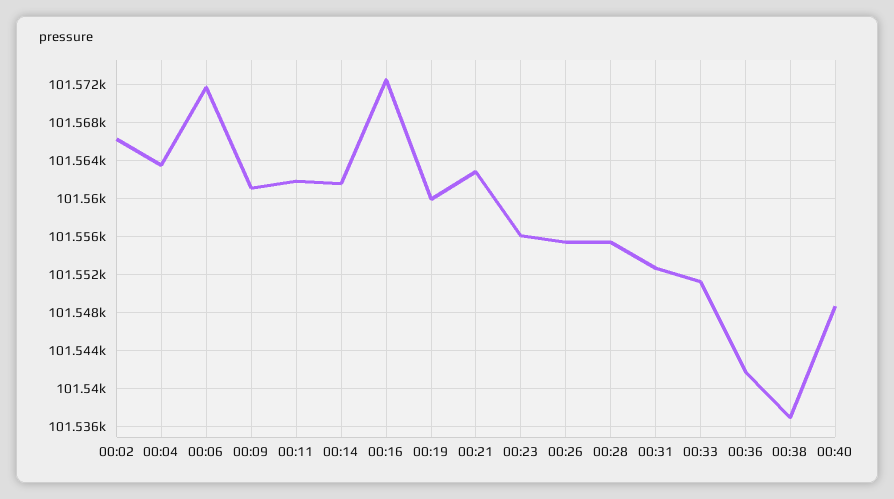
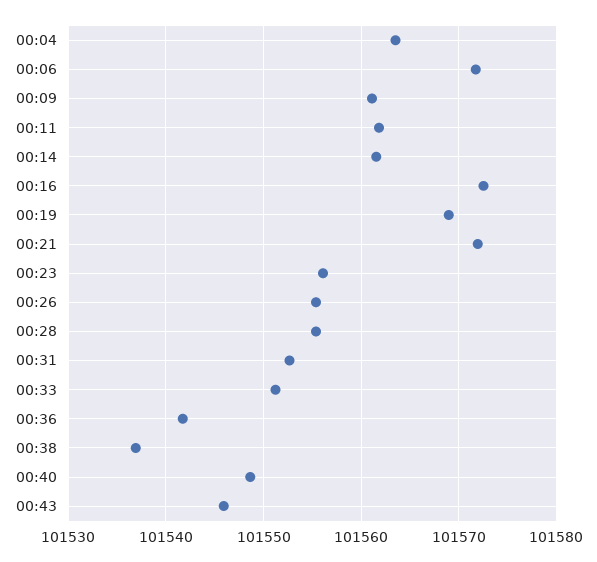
00:02: 101566 -> none
00:19: 101560 -> 101569
00:21: 101563 -> 101572
00:43: none -> 101546

